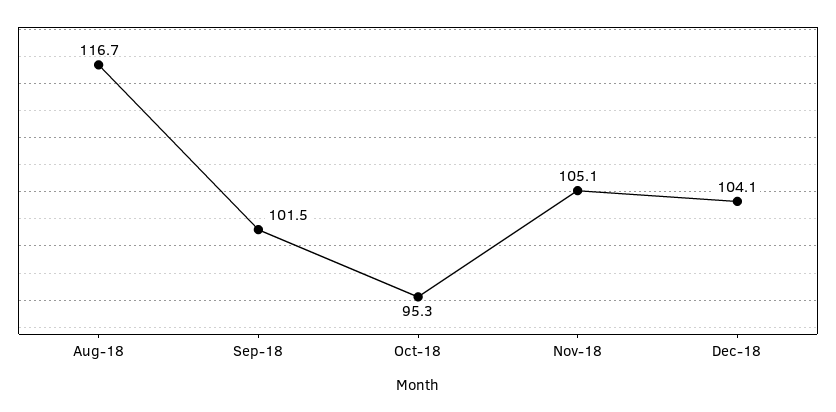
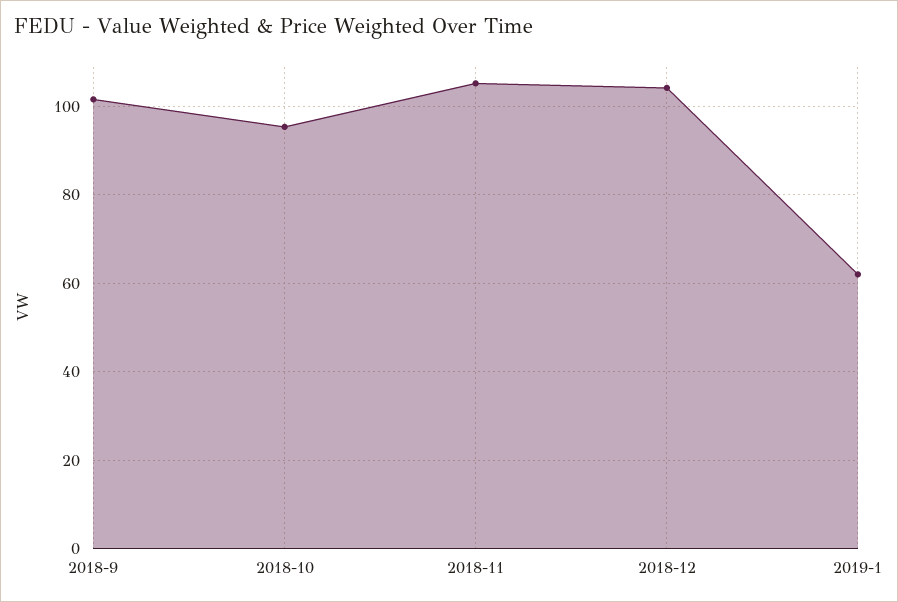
Aug-18: 116.7 -> none
2019-1: none -> 62

